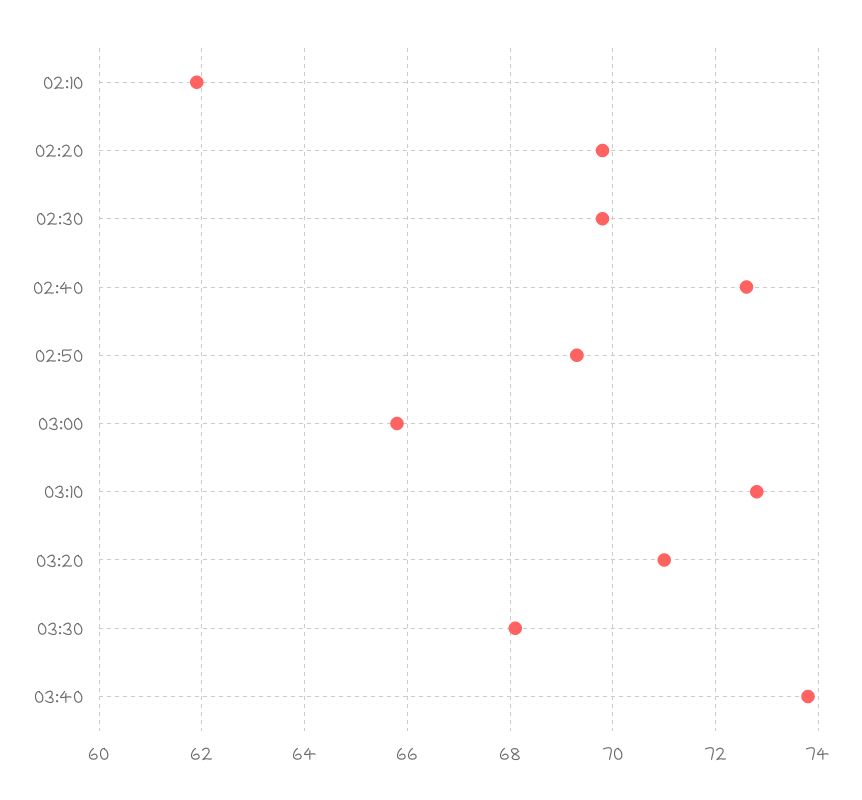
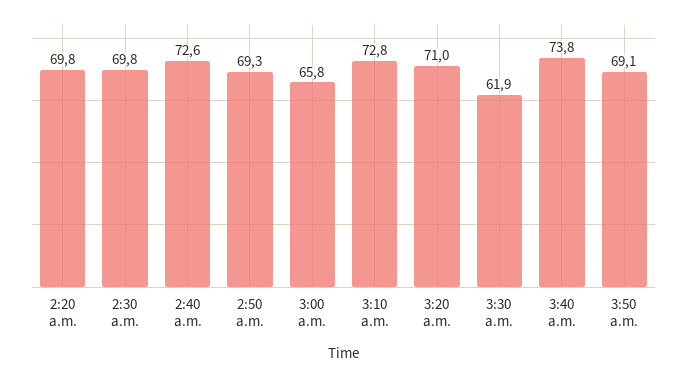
02:10: 62 -> none
03:30: 68 -> 61.9
3:50 a.m.: none -> 69.1

